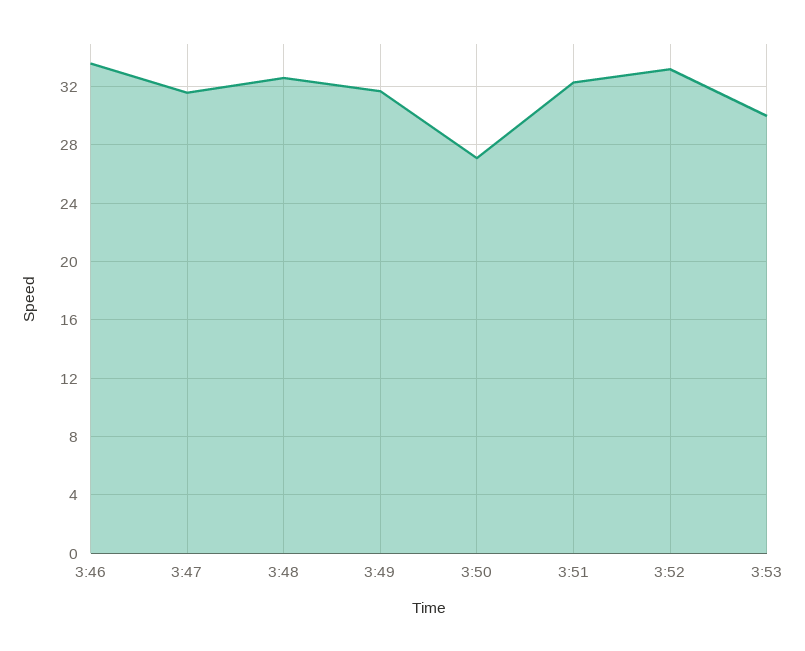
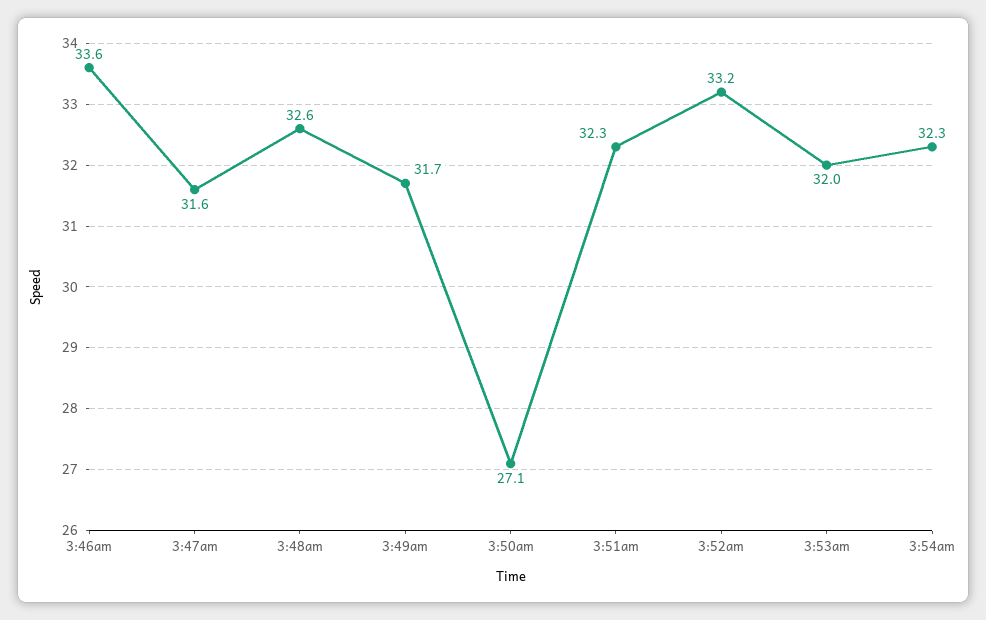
3:53: 30 -> 32
3:54am: none -> 32.3

